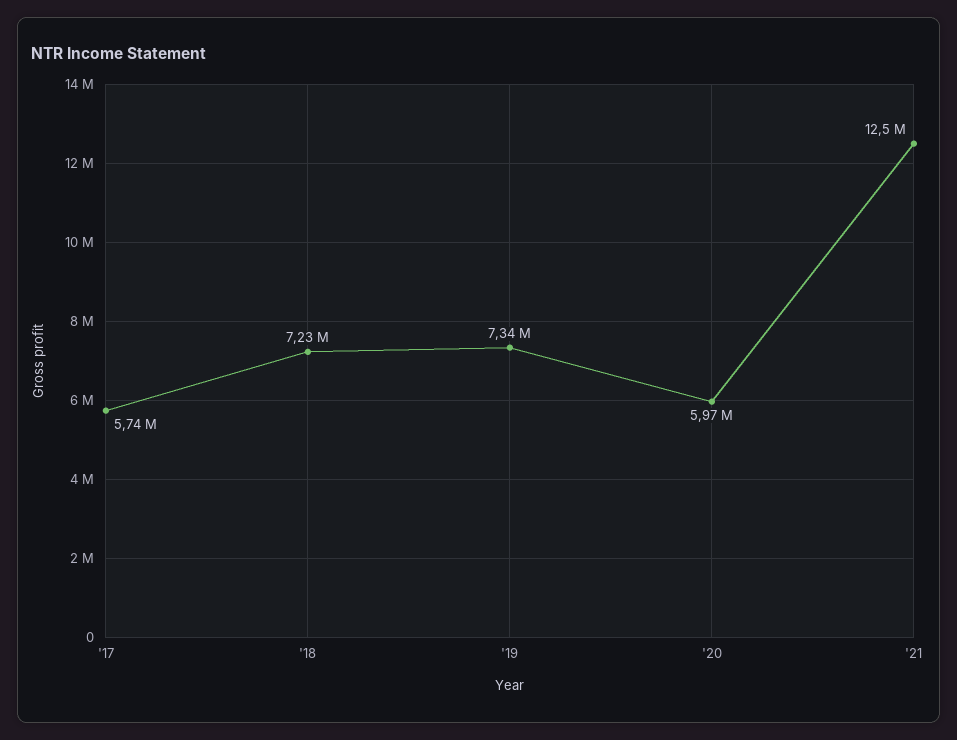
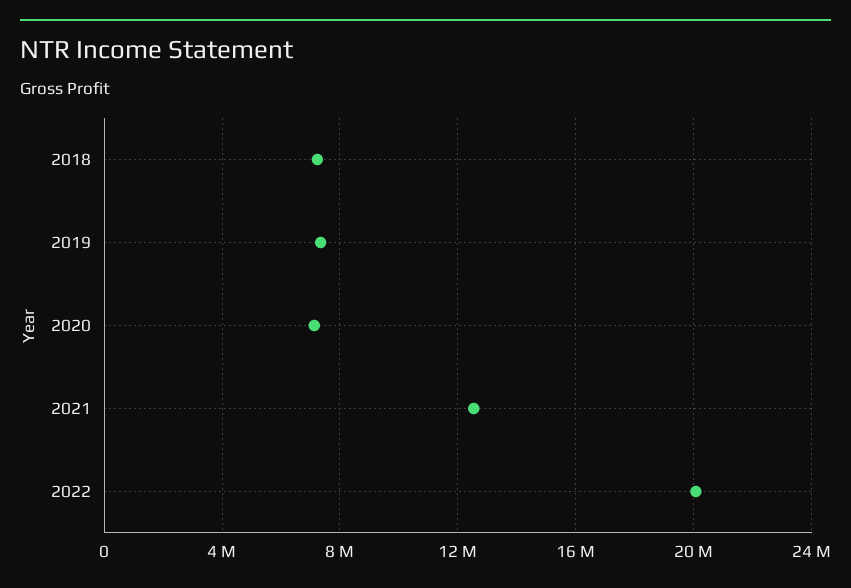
'17: 5740000 -> none
'20: 5970000 -> 7000000
2022: none -> 20000000

